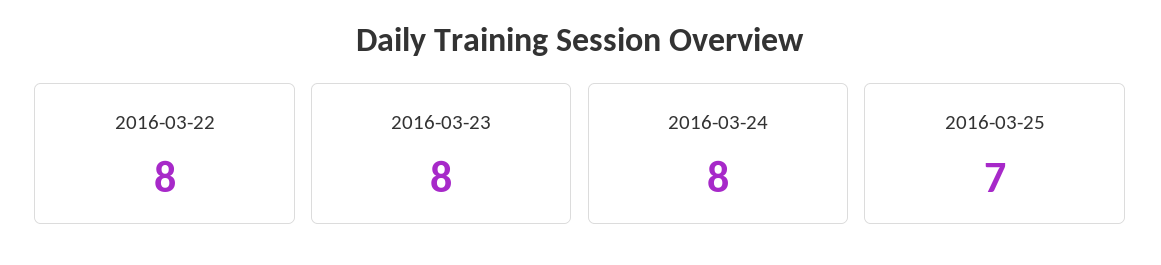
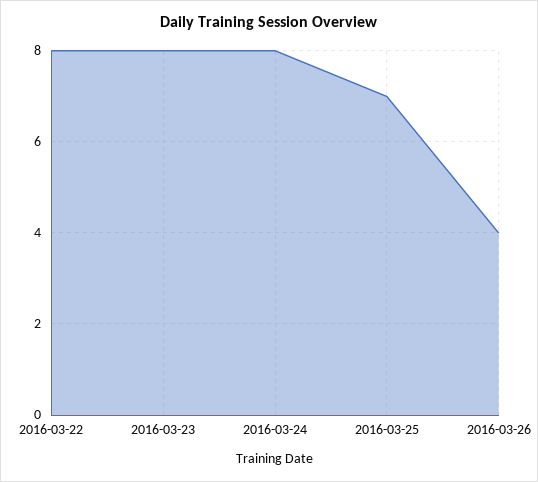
2016-03-26: none -> 4

